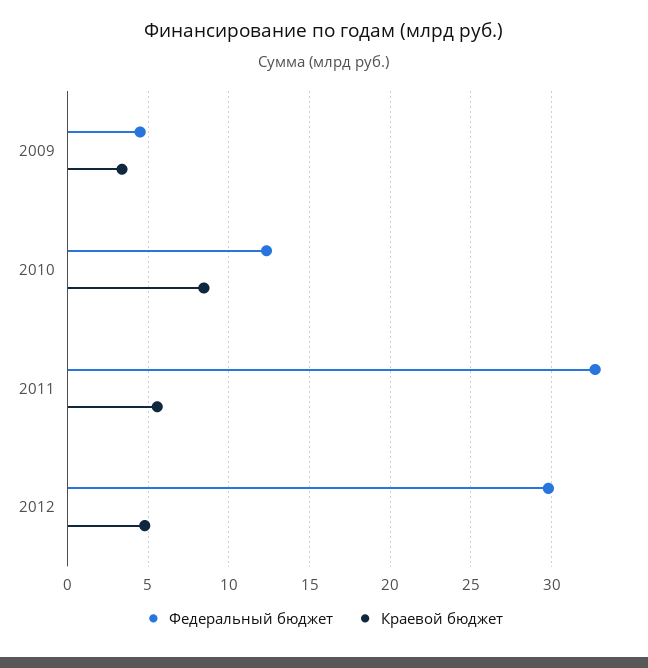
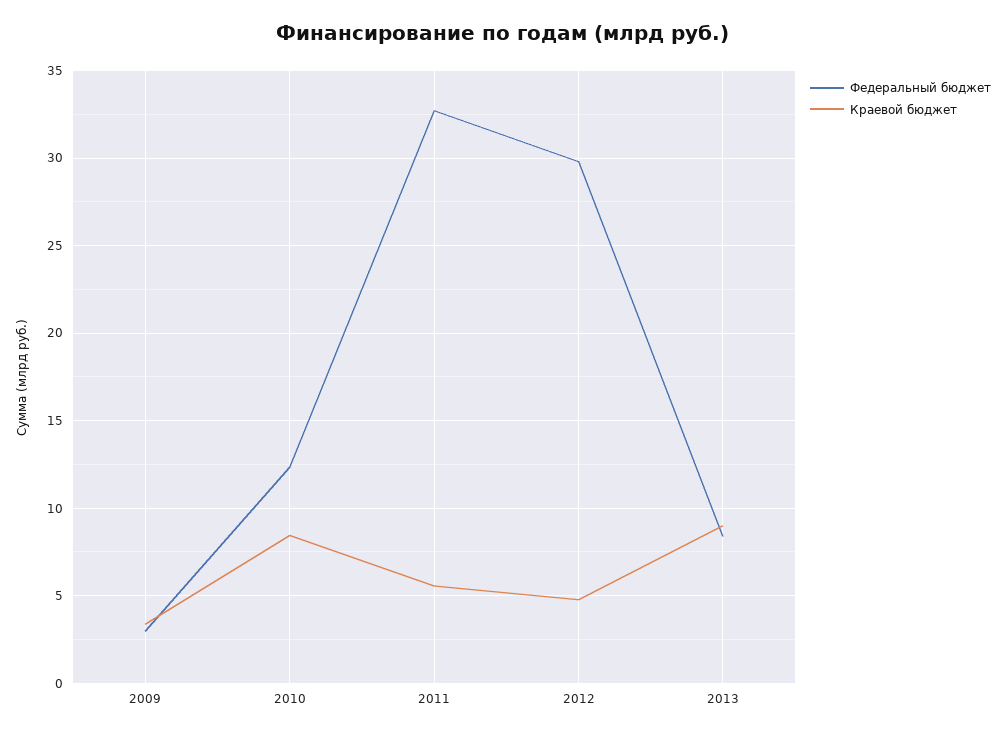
Федеральный бюджет, 2009: 4.5 -> 3
Федеральный бюджет, 2013: none -> 8.5
Краевой бюджет, 2013: none -> 9

